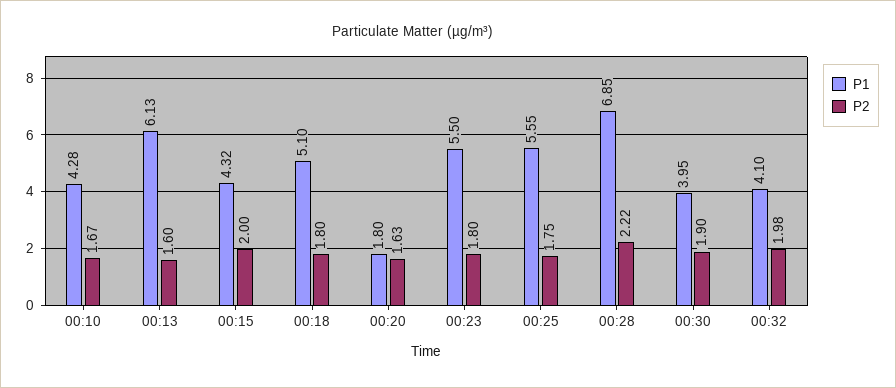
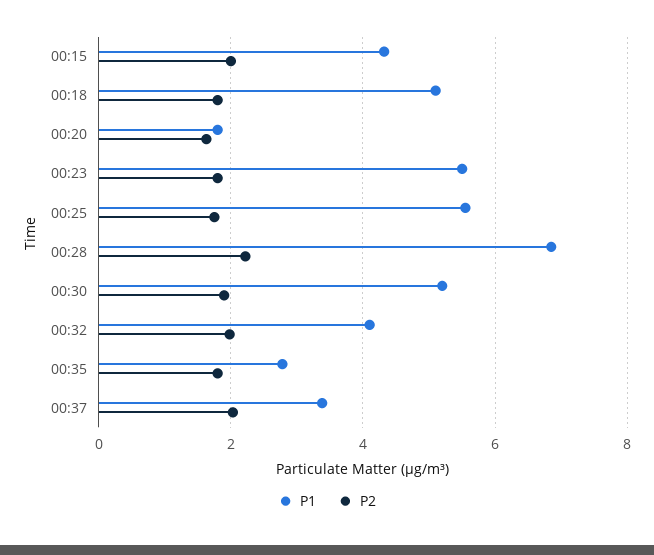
P1, 00:10: 4.28 -> none
P2, 00:10: 1.67 -> none
P1, 00:13: 6.13 -> none
P2, 00:13: 1.6 -> none
P1, 00:30: 3.95 -> 5.2
P1, 00:35: none -> 2.8
P2, 00:35: none -> 1.8
P1, 00:37: none -> 3.4
P2, 00:37: none -> 2

